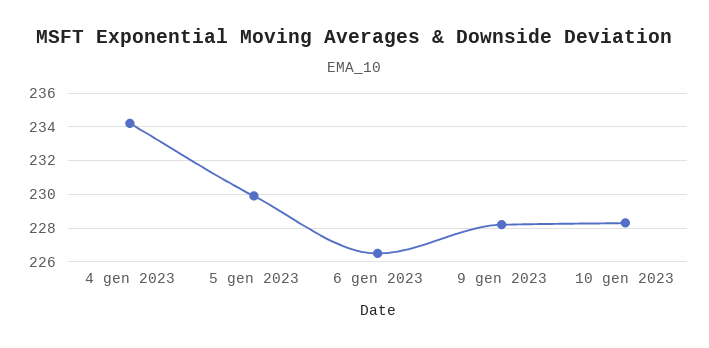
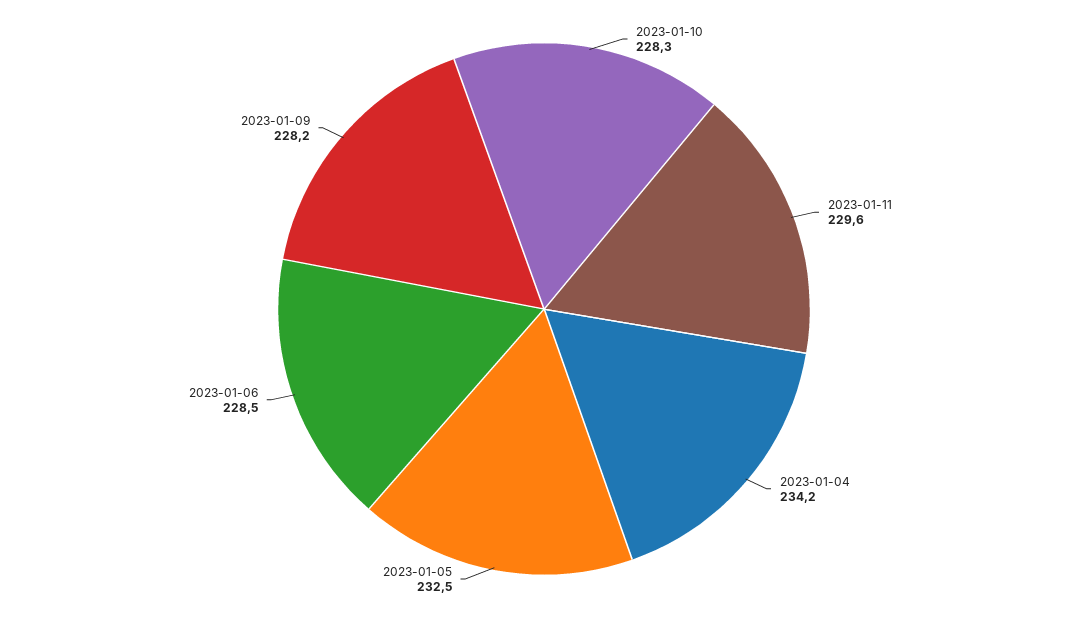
5 gen 2023: 230 -> 232.5
6 gen 2023: 226.5 -> 228.5
2023-01-11: none -> 229.6

